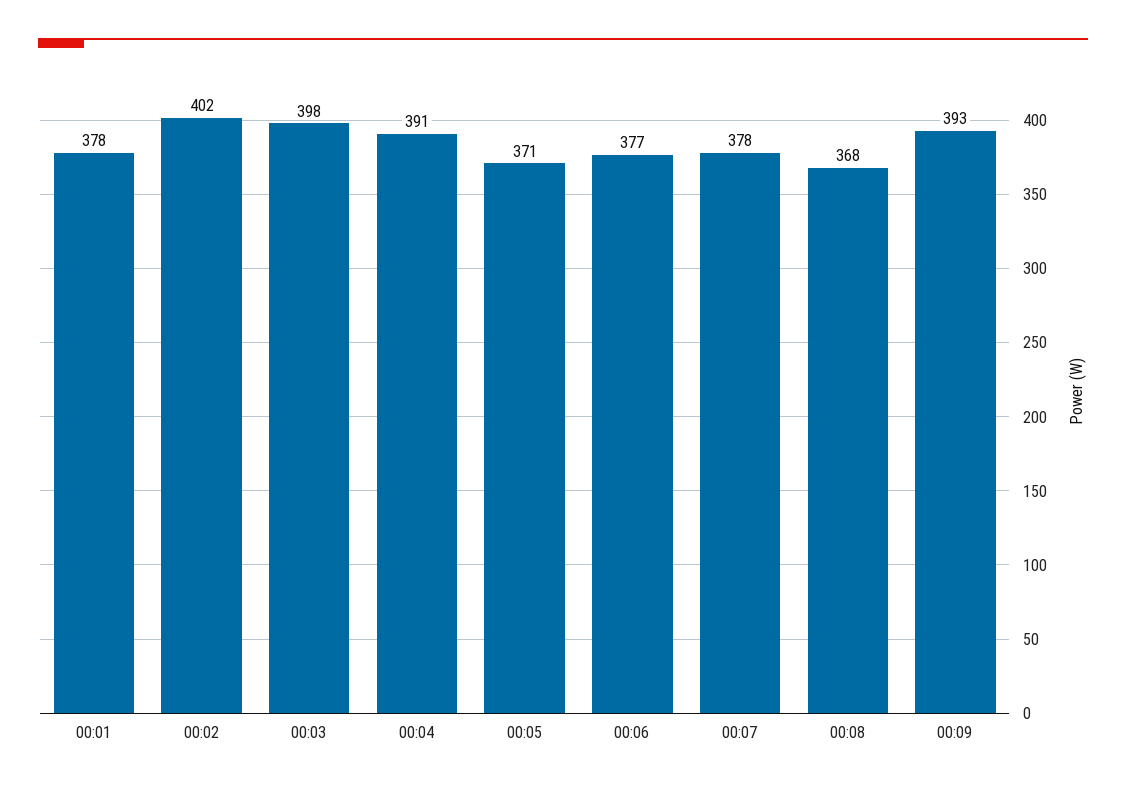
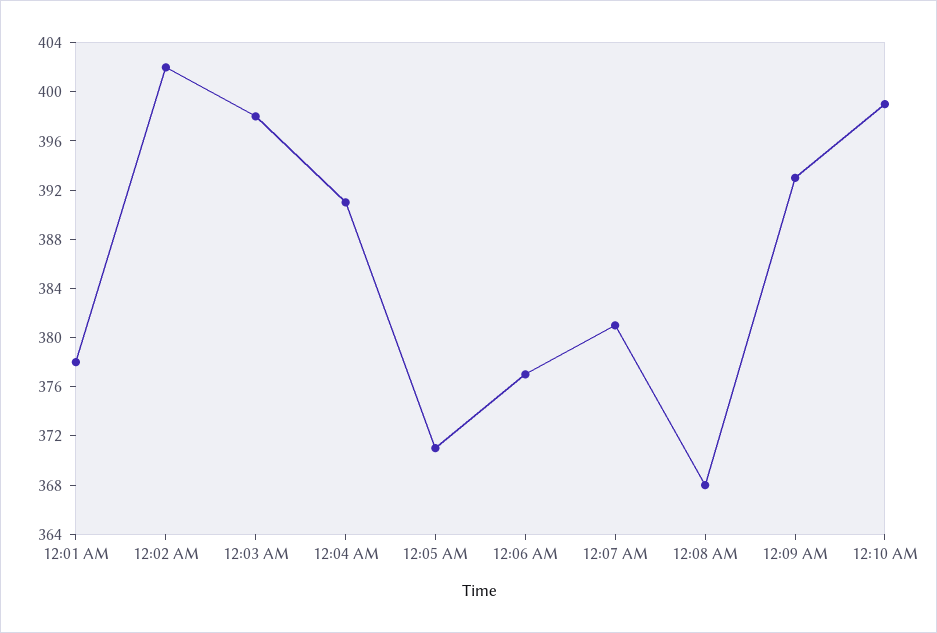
00:07: 378 -> 381
12:10 AM: none -> 399

